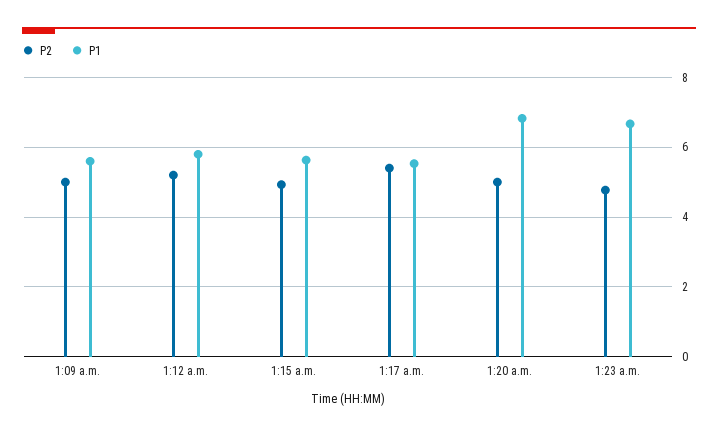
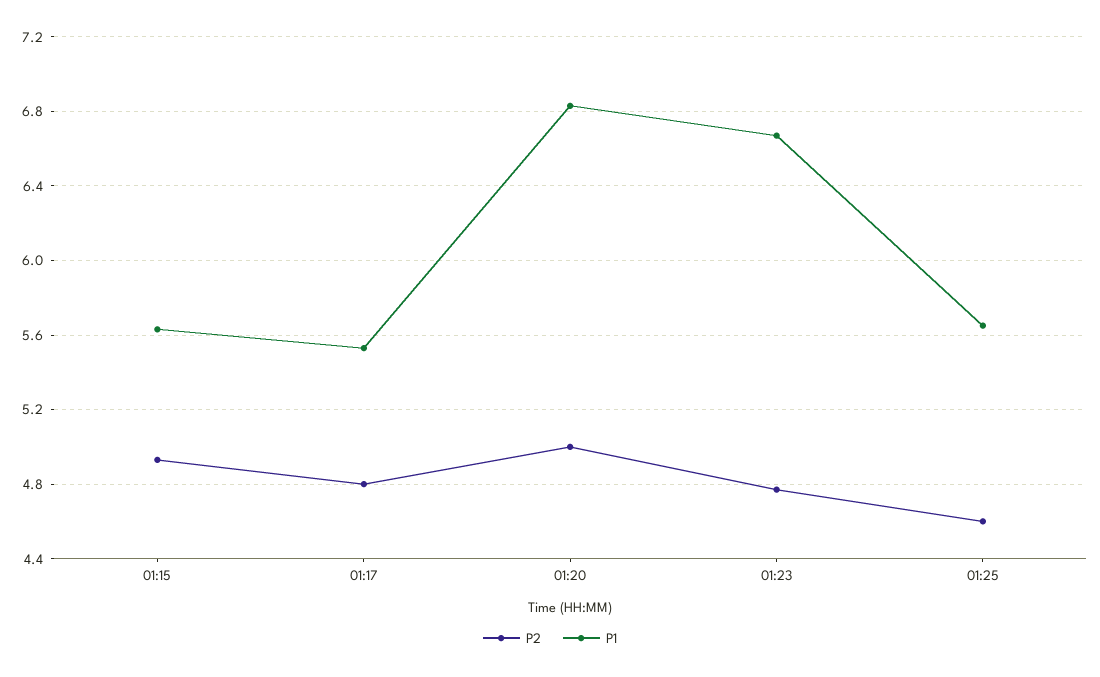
P2, 1:09 a.m.: 5 -> none
P1, 1:09 a.m.: 5.6 -> none
P2, 1:12 a.m.: 5.2 -> none
P1, 1:12 a.m.: 5.8 -> none
P2, 1:17 a.m.: 5.4 -> 4.8
P2, 01:25: none -> 4.6
P1, 01:25: none -> 5.65

